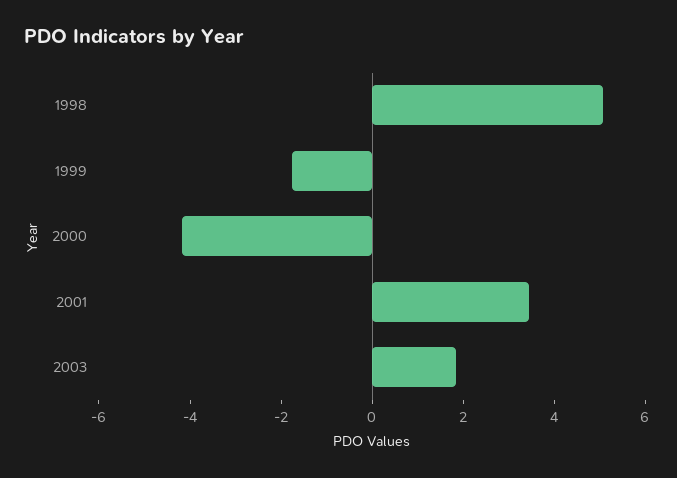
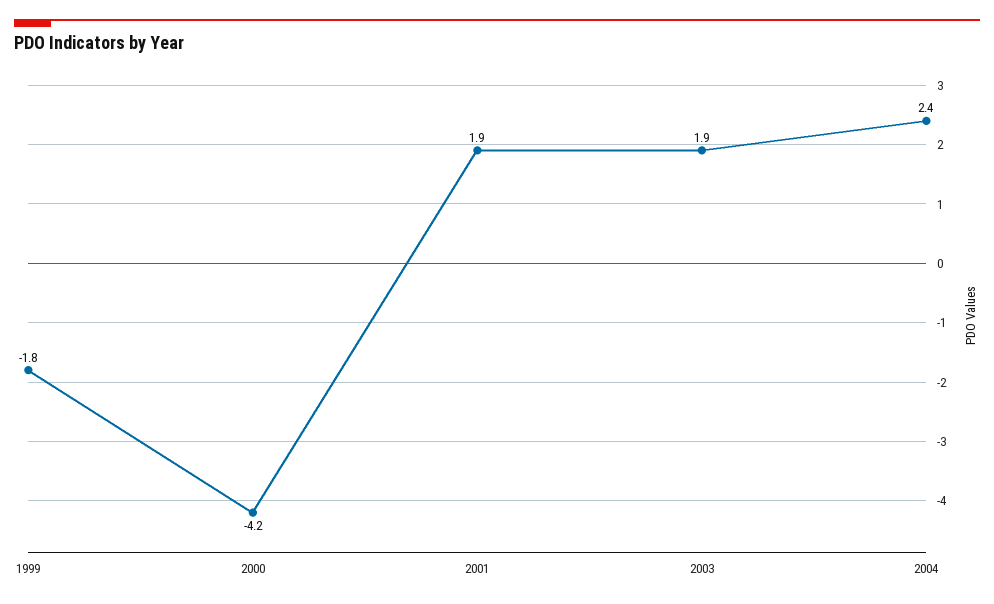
1998: 5 -> none
2001: 3.5 -> 1.9
2004: none -> 2.4

